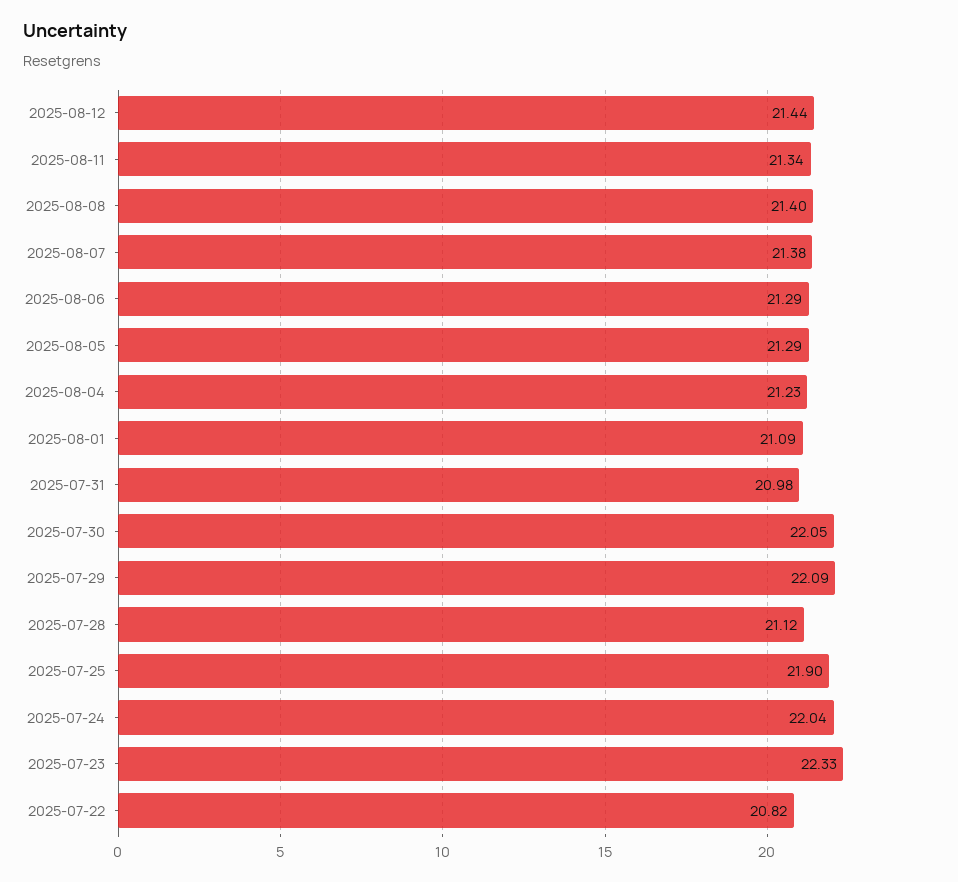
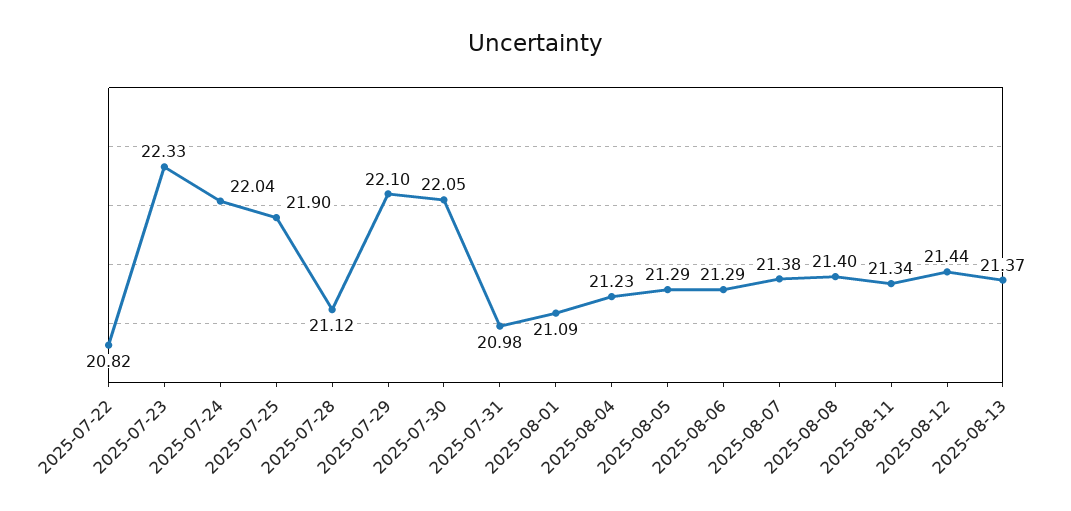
2025-07-29: 22.09 -> 22.1
2025-08-13: none -> 21.37

